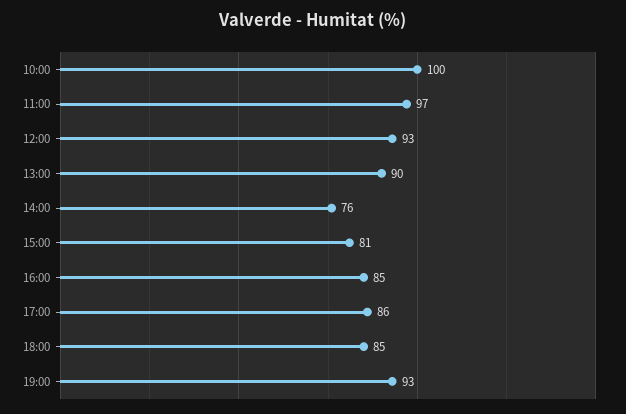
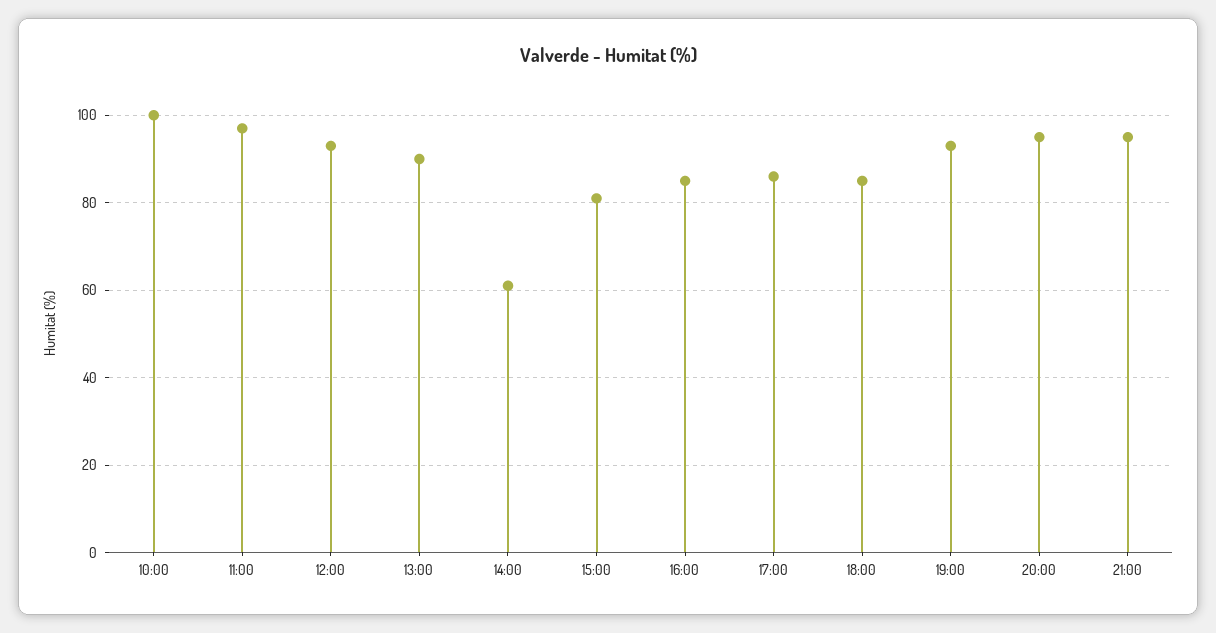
14:00: 76 -> 60
20:00: none -> 95
21:00: none -> 95

